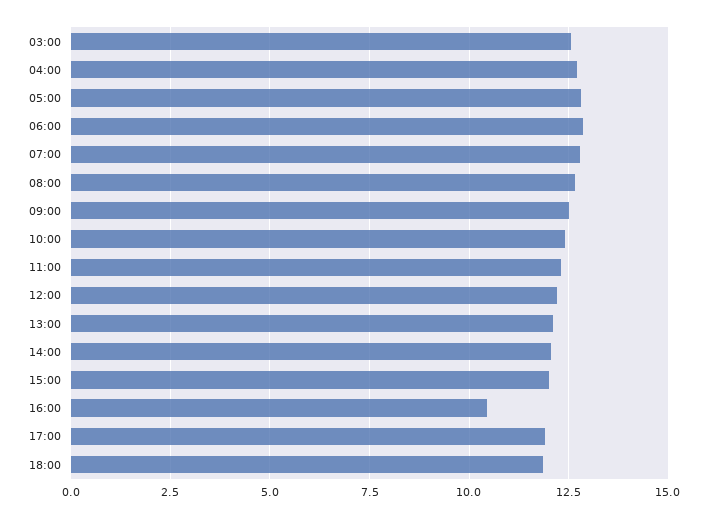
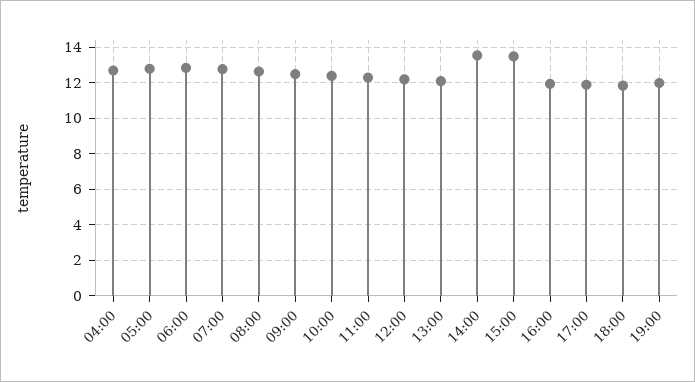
03:00: 12.5 -> none
14:00: 12 -> 13.5
15:00: 12 -> 13.5
16:00: 10.5 -> 12
19:00: none -> 12

